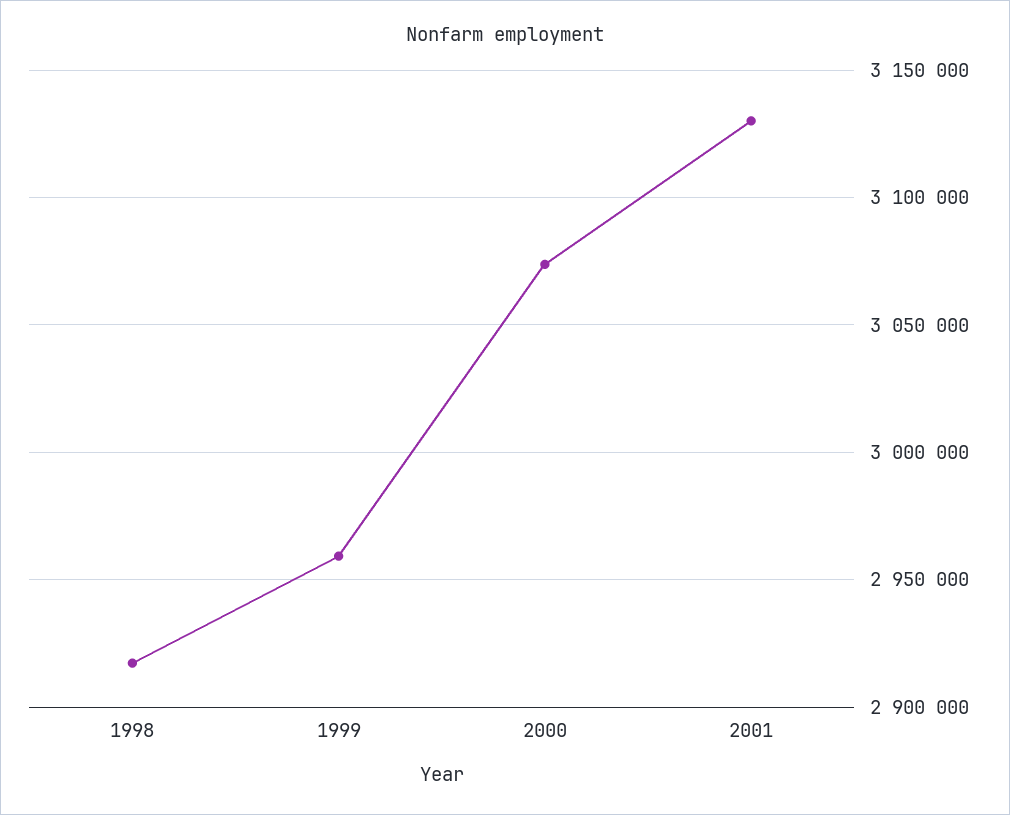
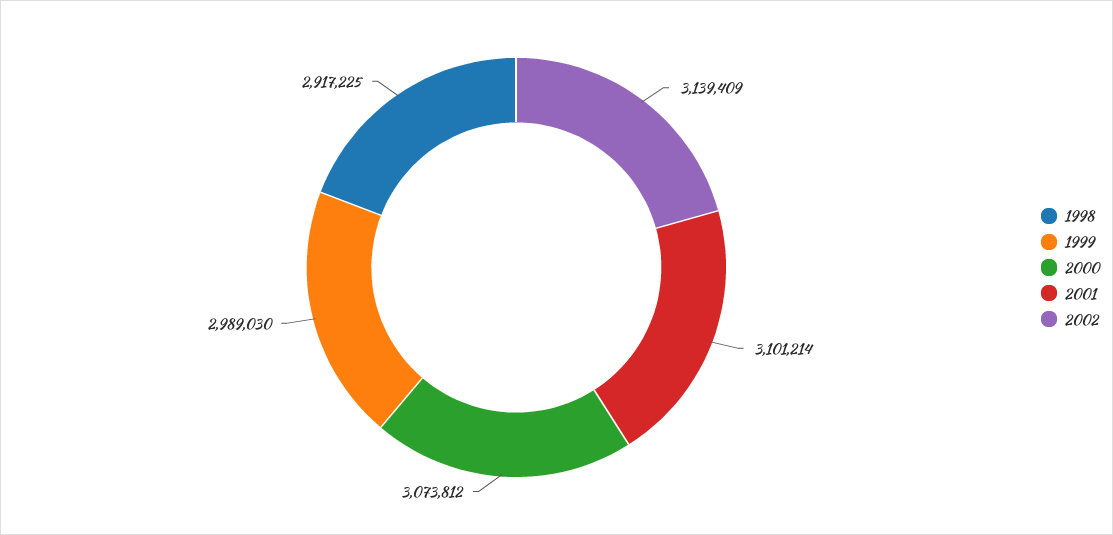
1999: 2960000 -> 2989030
2001: 3130000 -> 3101214
2002: none -> 3139409

